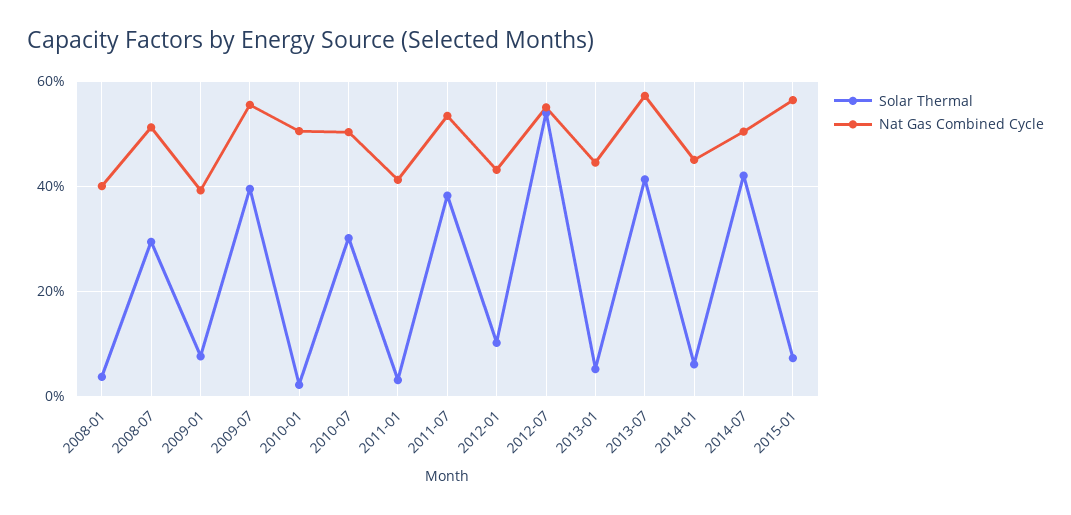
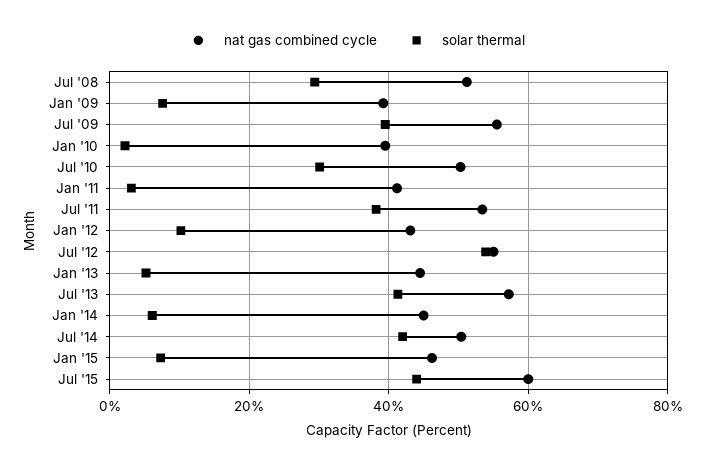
Solar Thermal, 2008-01: 4 -> none
Nat Gas Combined Cycle, 2008-01: 40 -> none
Nat Gas Combined Cycle, 2010-01: 50 -> 40
Nat Gas Combined Cycle, 2015-01: 56 -> 46
Nat Gas Combined Cycle, Jul '15: none -> 60
Solar Thermal, Jul '15: none -> 44

